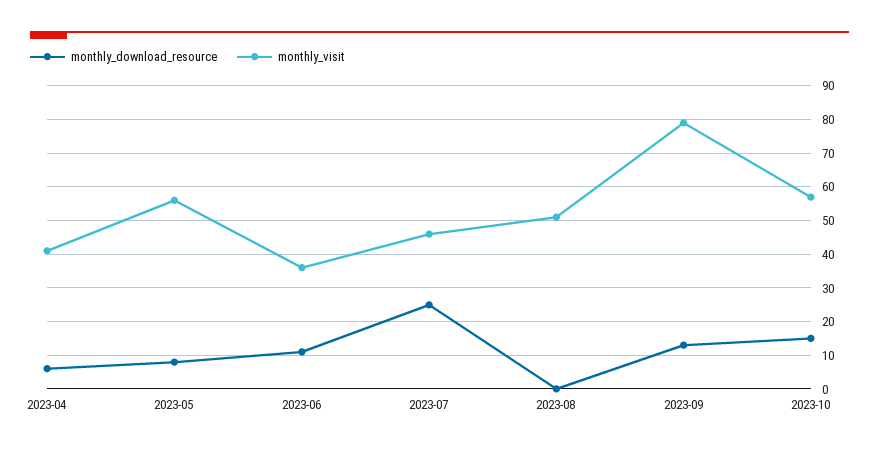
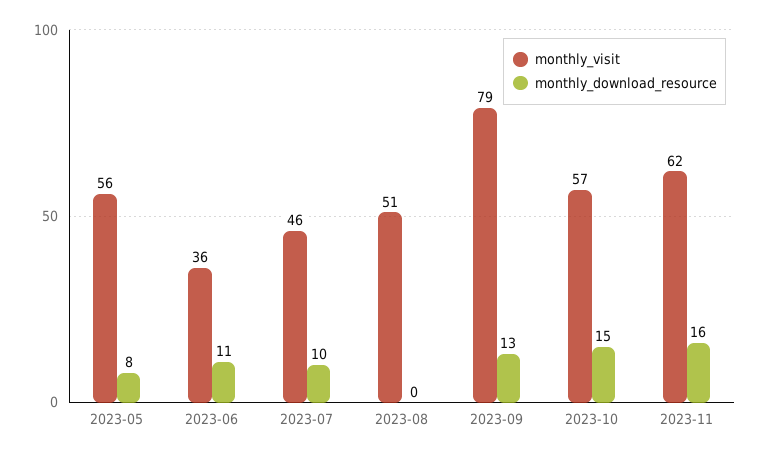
monthly_download_resource, 2023-04: 5 -> none
monthly_visit, 2023-04: 40 -> none
monthly_download_resource, 2023-07: 25 -> 10
monthly_visit, 2023-11: none -> 62
monthly_download_resource, 2023-11: none -> 16

